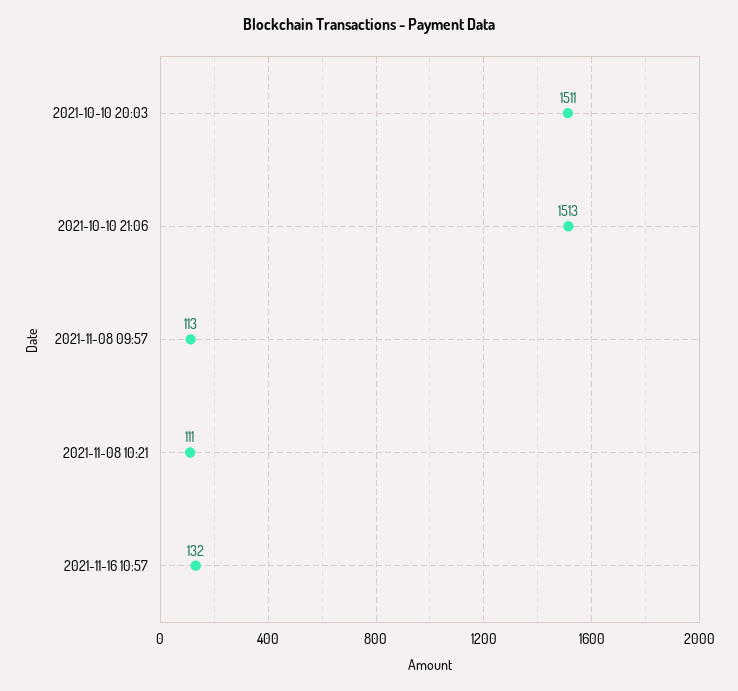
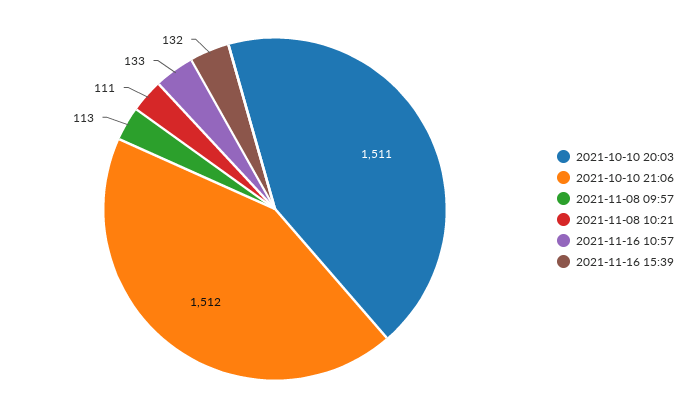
2021-10-10 21:06: 1513 -> 1512
2021-11-16 10:57: 132 -> 133
2021-11-16 15:39: none -> 132

